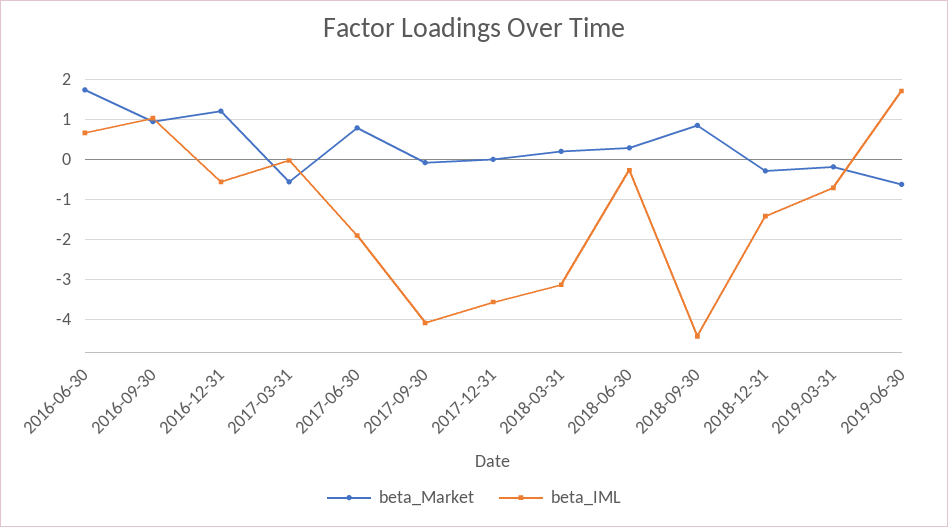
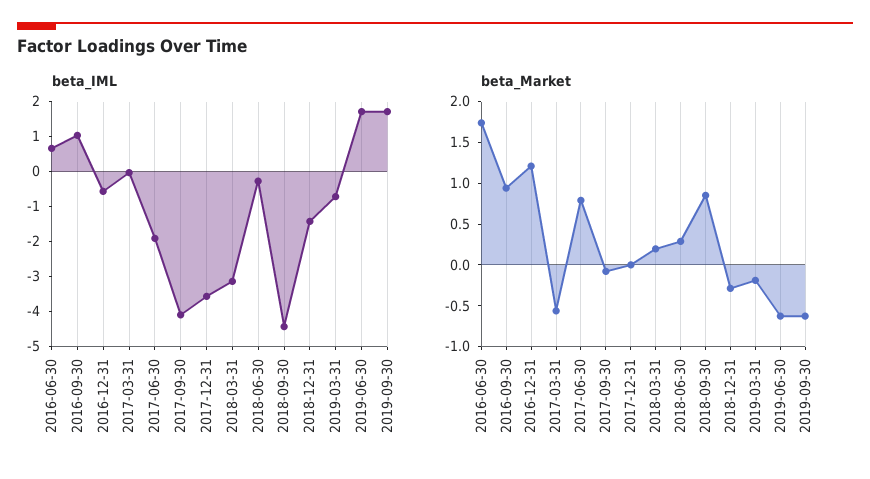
beta_IML, 2019-09-30: none -> 1.75
beta_Market, 2019-09-30: none -> -0.6

